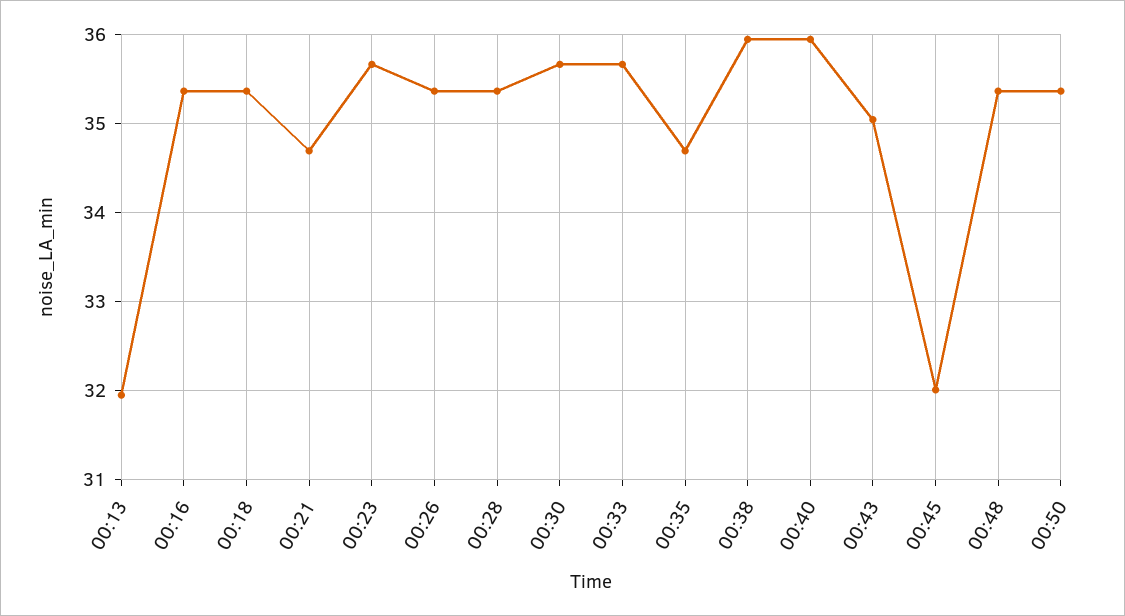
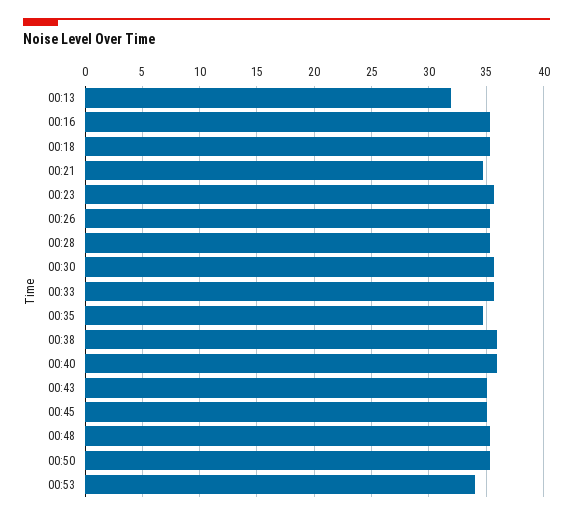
00:45: 32 -> 35
00:53: none -> 34

